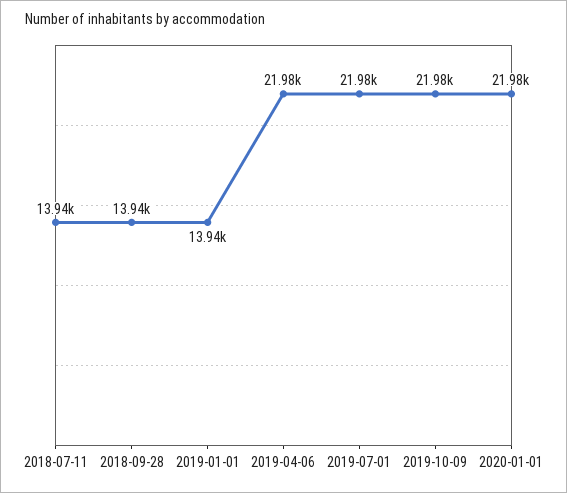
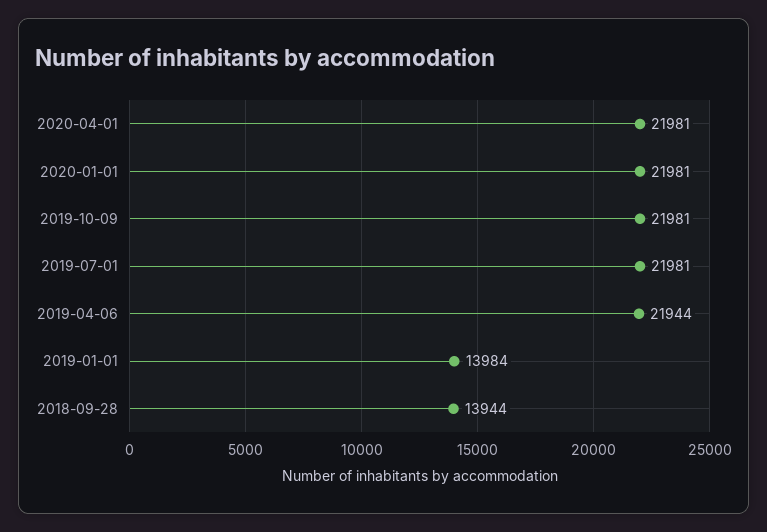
2018-07-11: 13940 -> none
2019-01-01: 13940 -> 13984
2019-04-06: 21980 -> 21944
2020-04-01: none -> 21981

